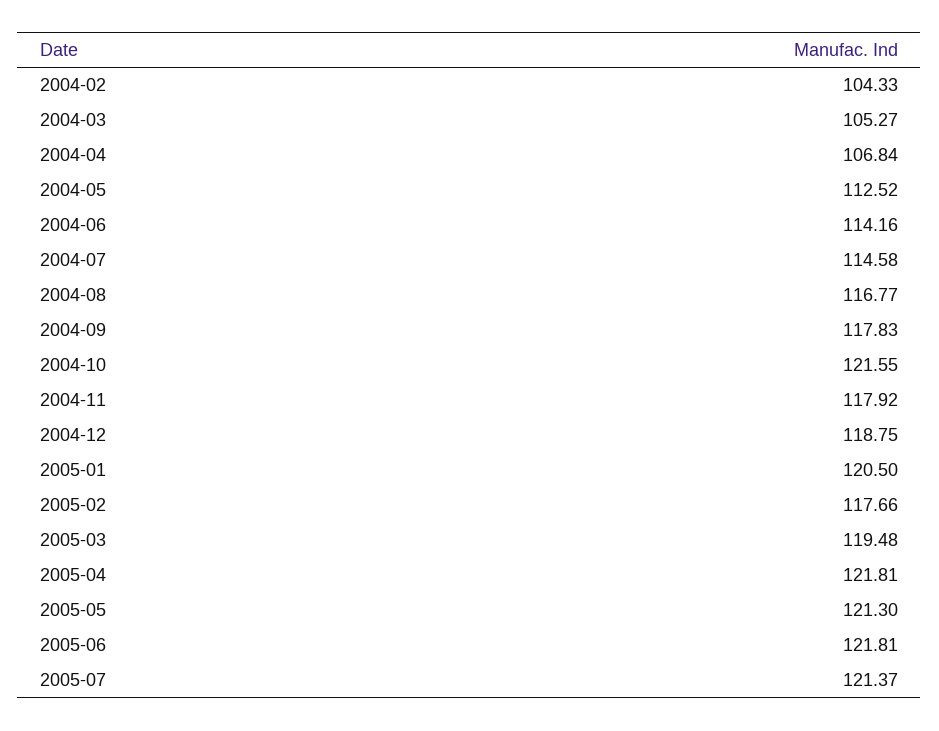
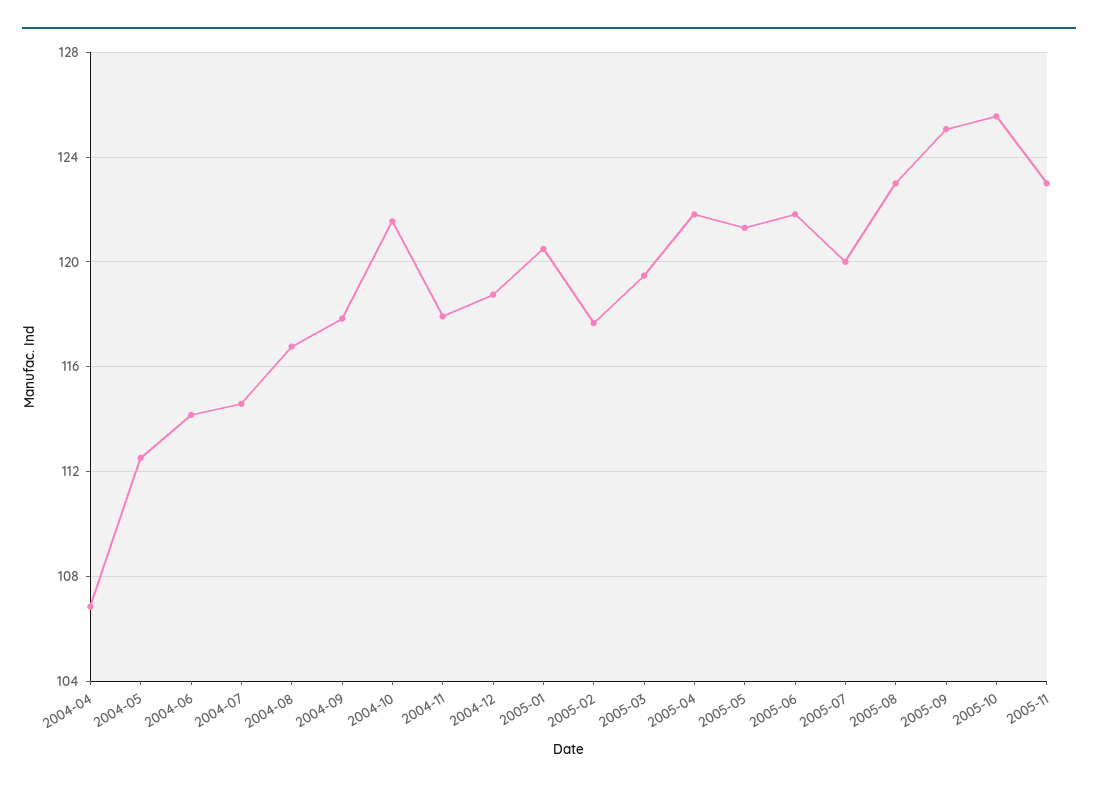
2004-02: 104.33 -> none
2004-03: 105.27 -> none
2005-07: 121.37 -> 120
2005-08: none -> 123
2005-09: none -> 125
2005-10: none -> 125.5
2005-11: none -> 123

